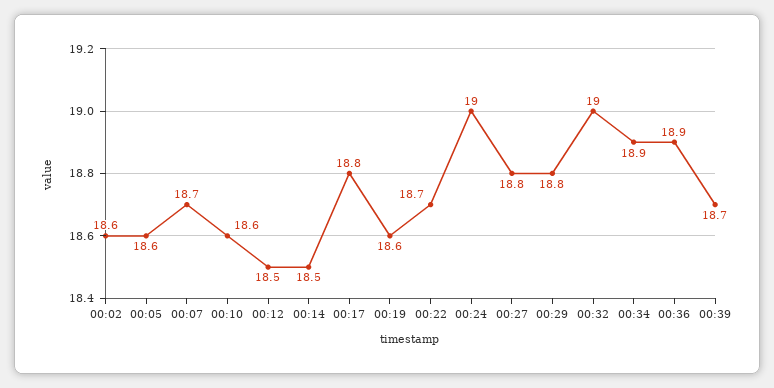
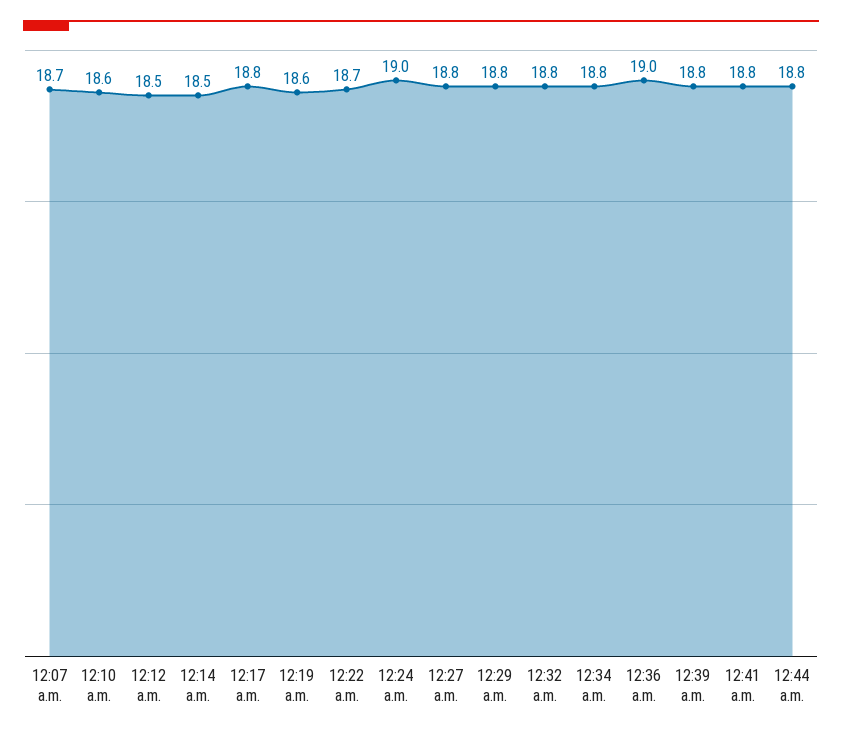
00:02: 18.6 -> none
00:05: 18.6 -> none
00:32: 19 -> 18.8
00:34: 18.9 -> 18.8
00:36: 18.9 -> 19
00:39: 18.7 -> 18.8
12:41 a.m.: none -> 18.8
12:44 a.m.: none -> 18.8

